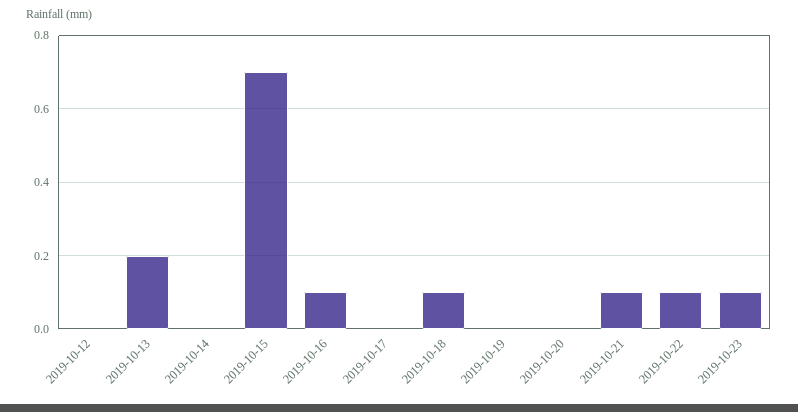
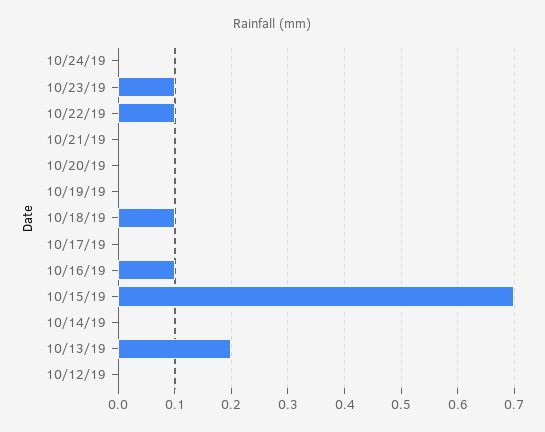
2019-10-21: 0.1 -> 0
10/24/19: none -> 0

